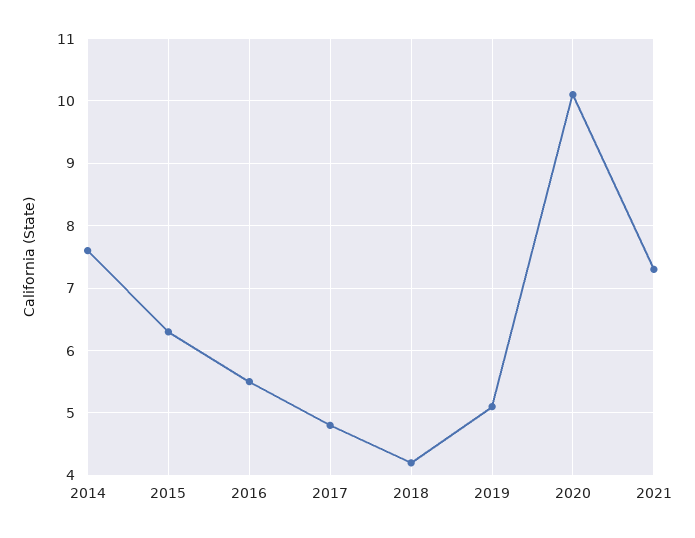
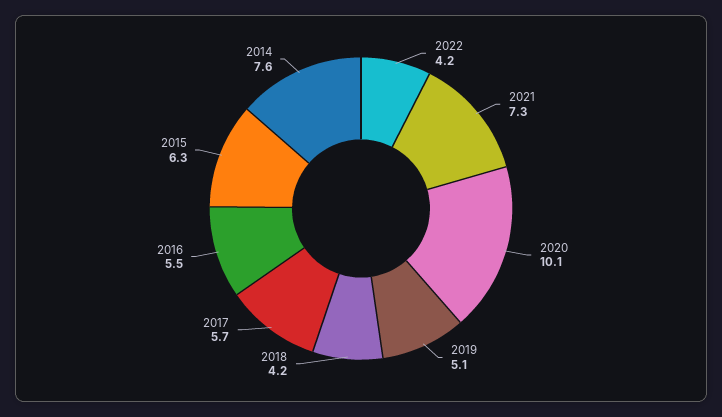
2017: 4.8 -> 5.7
2022: none -> 4.2

